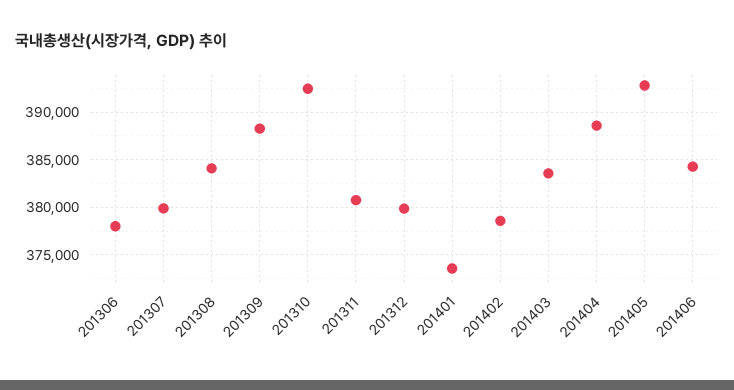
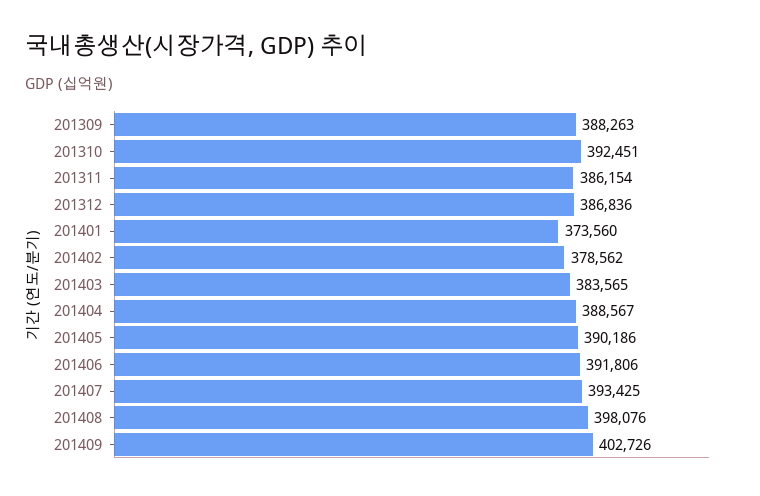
201306: 378000 -> none
201307: 380000 -> none
201308: 384000 -> none
201311: 381000 -> 386154
201312: 380000 -> 386836
201405: 393000 -> 390186
201406: 384000 -> 391806
201407: none -> 393425
201408: none -> 398076
201409: none -> 402726

